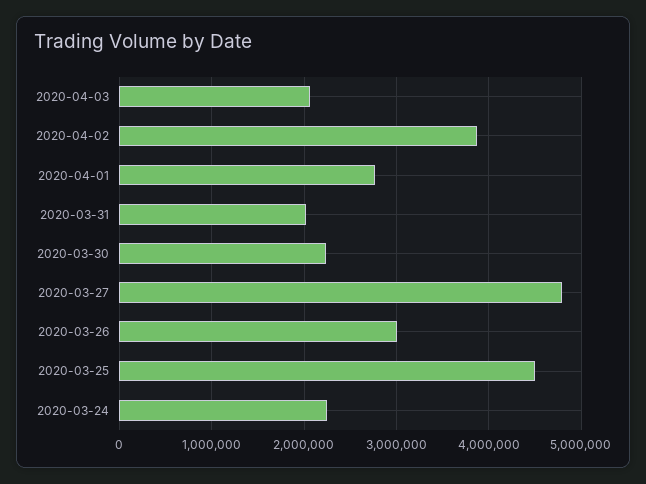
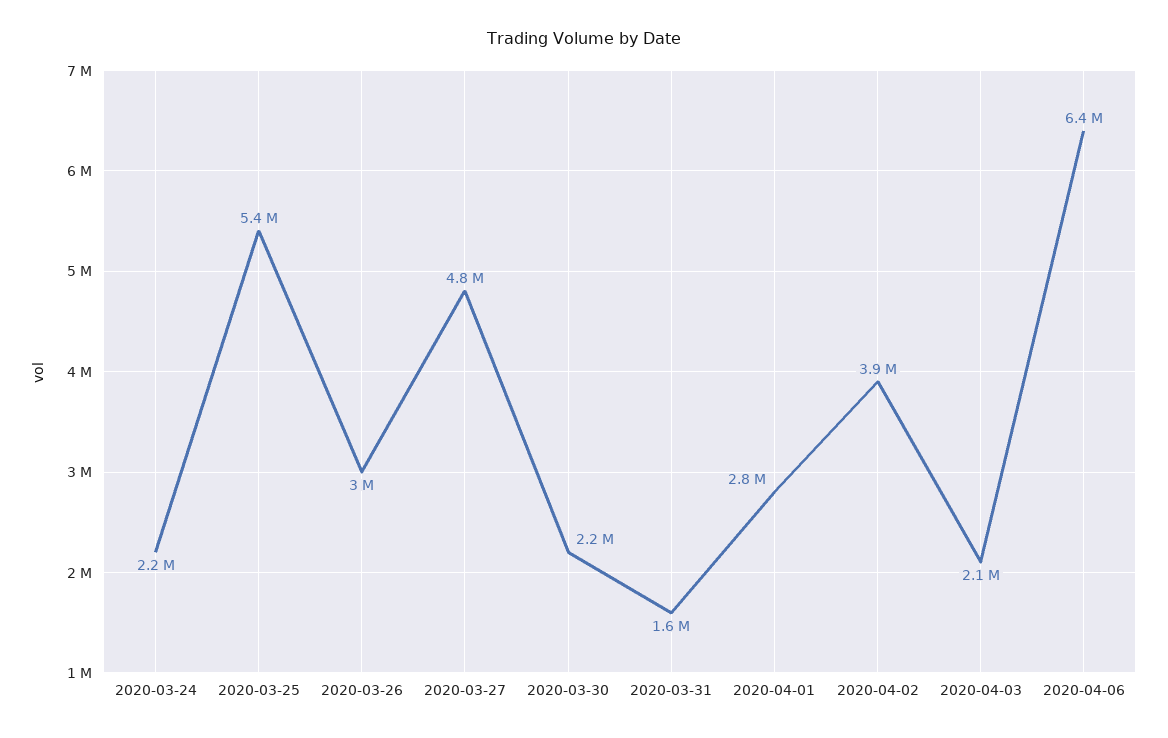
2020-03-31: 2000000 -> 1600000
2020-03-25: 4500000 -> 5400000
2020-04-06: none -> 6400000

